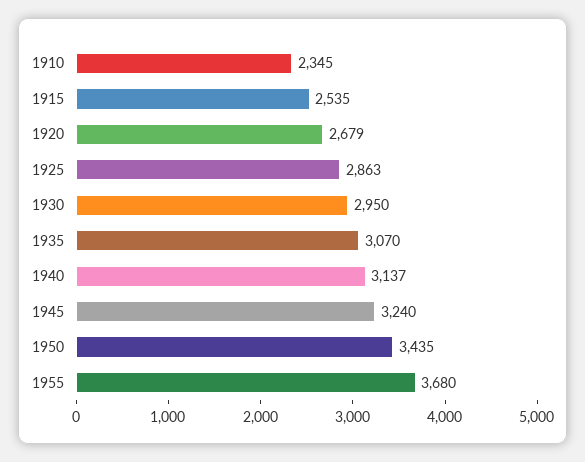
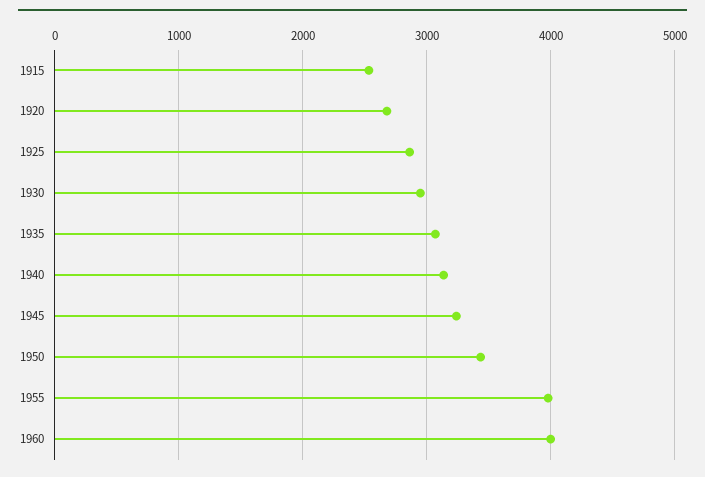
1910: 2345 -> none
1955: 3680 -> 4000
1960: none -> 4000

